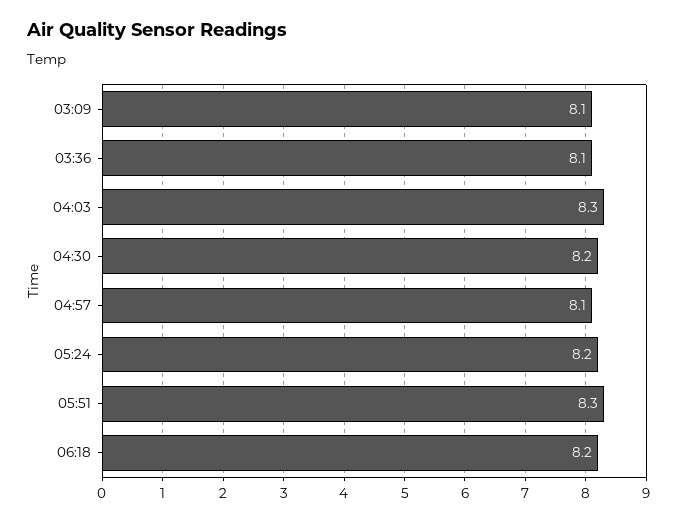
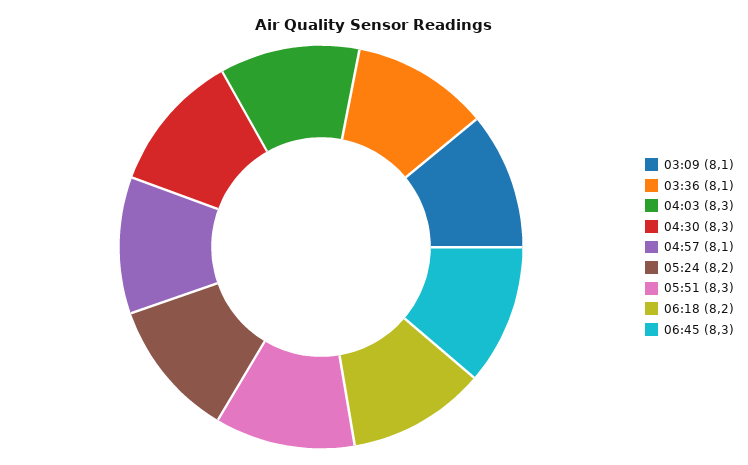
04:30: 8.2 -> 8.3
06:45: none -> 8.3

